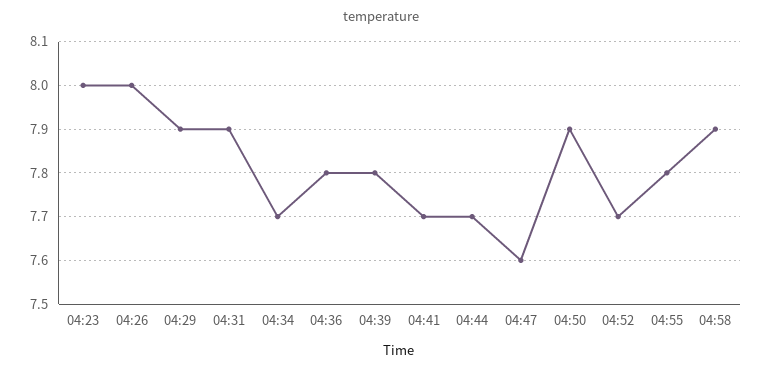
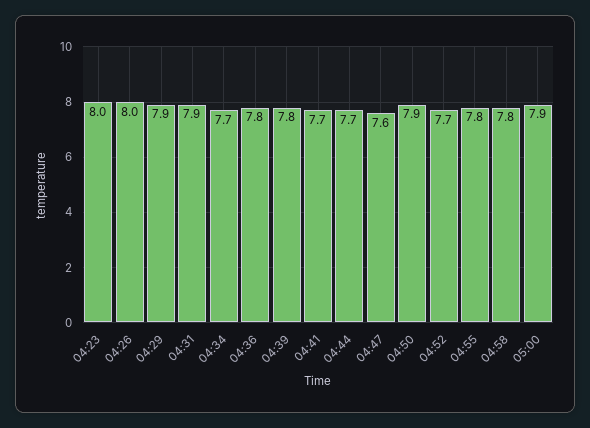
04:58: 7.9 -> 7.8
05:00: none -> 7.9

